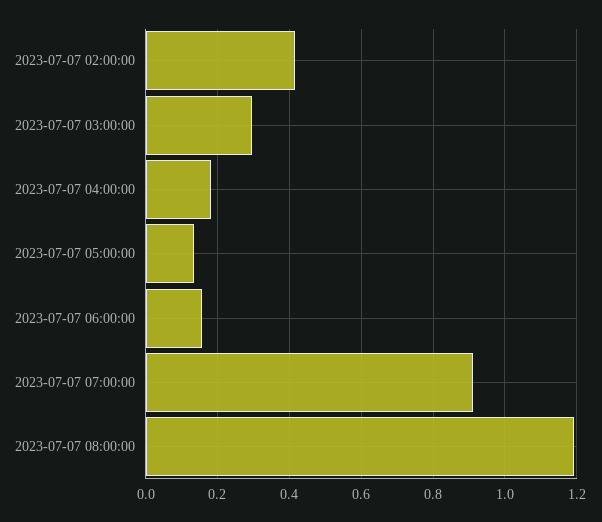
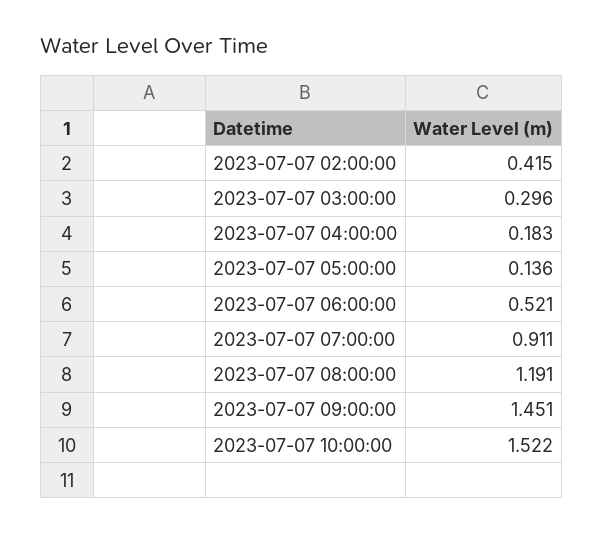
2023-07-07 06:00:00: 0.16 -> 0.521
2023-07-07 09:00:00: none -> 1.451
2023-07-07 10:00:00: none -> 1.522

